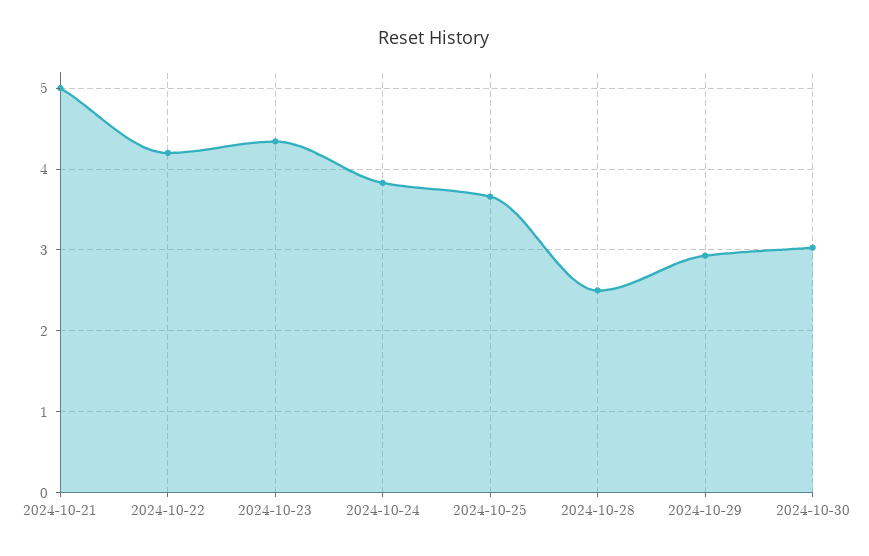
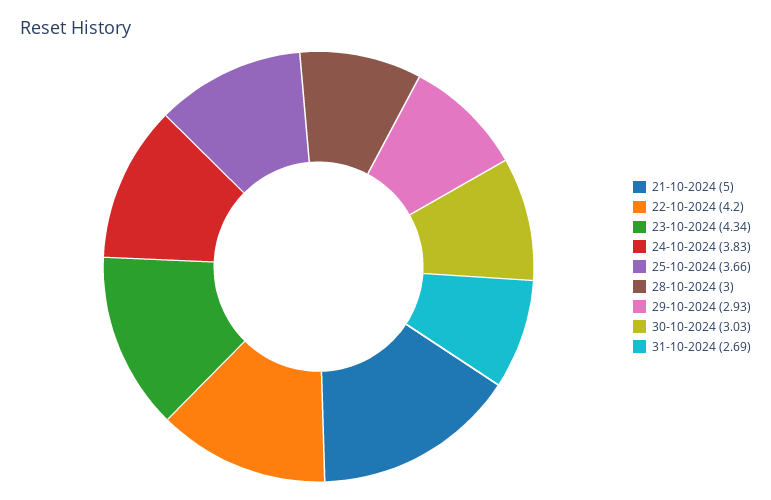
2024-10-28: 2.5 -> 3
31-10-2024: none -> 2.69

